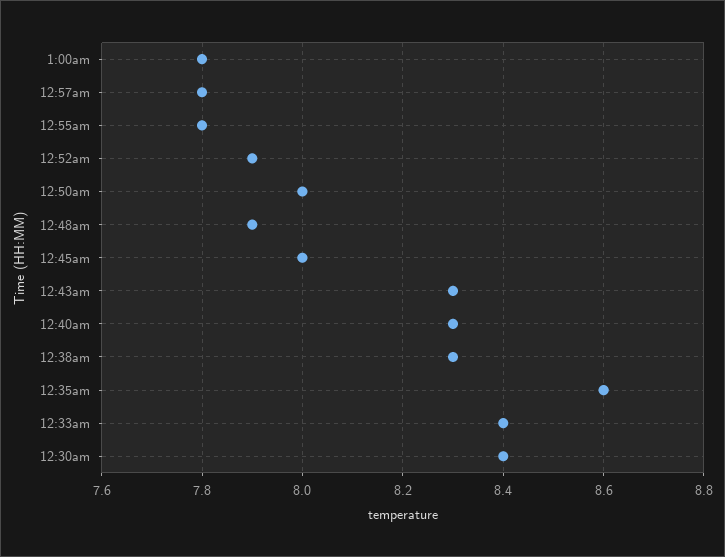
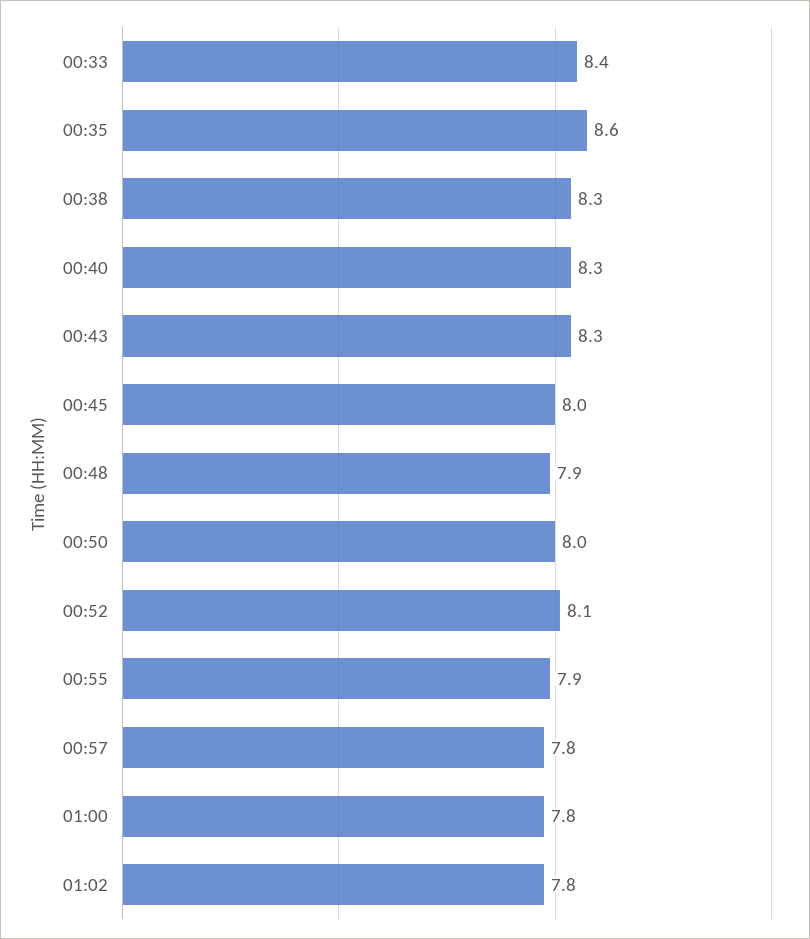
12:55am: 7.8 -> 7.9
12:52am: 7.9 -> 8.1
12:30am: 8.4 -> none
01:02: none -> 7.8

